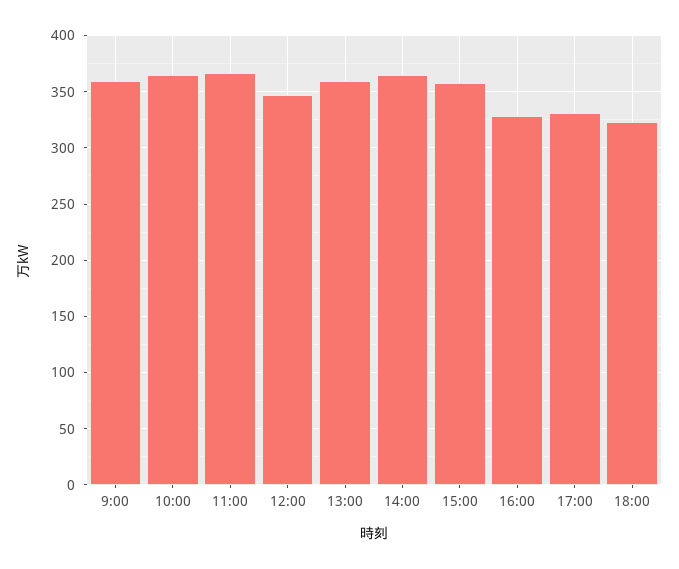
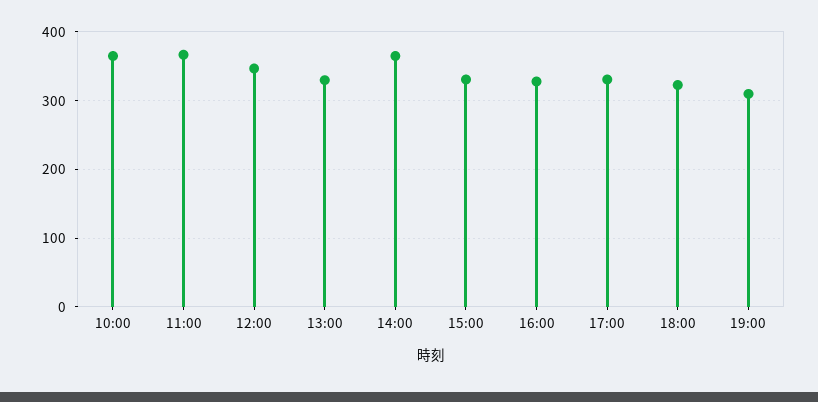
9:00: 360 -> none
13:00: 360 -> 330
15:00: 360 -> 330
19:00: none -> 310

